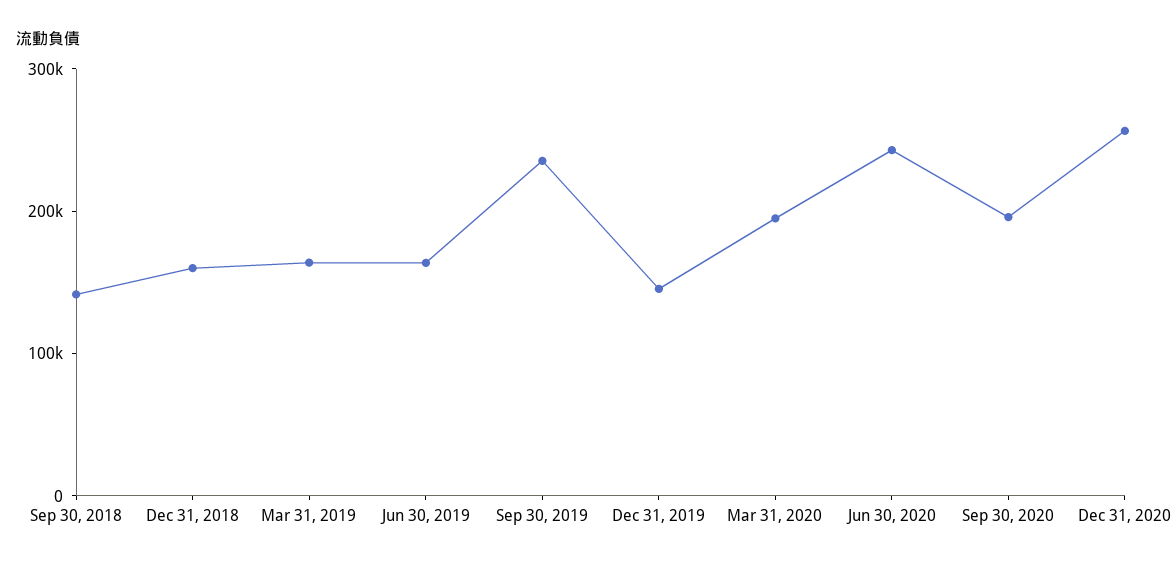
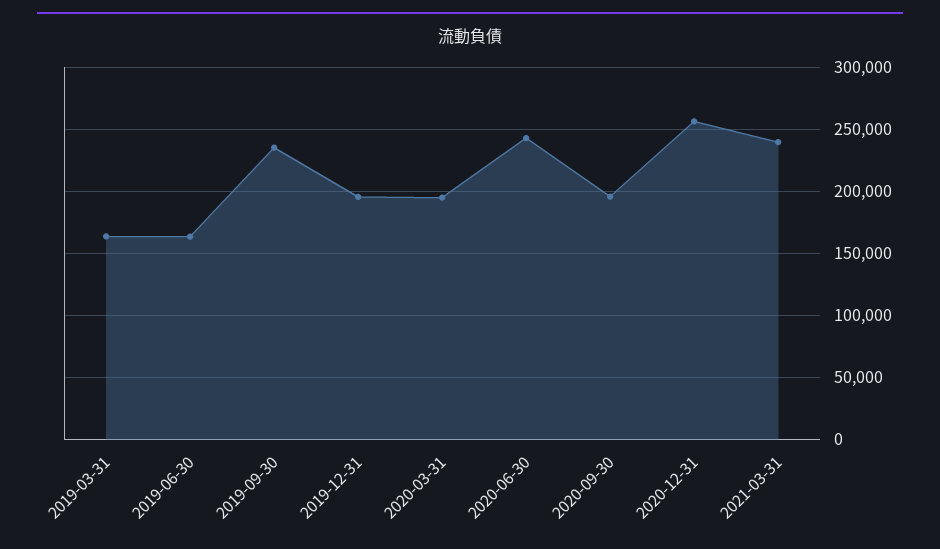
Sep 30, 2018: 140000 -> none
Dec 31, 2018: 160000 -> none
Dec 31, 2019: 140000 -> 195000
2021-03-31: none -> 240000

